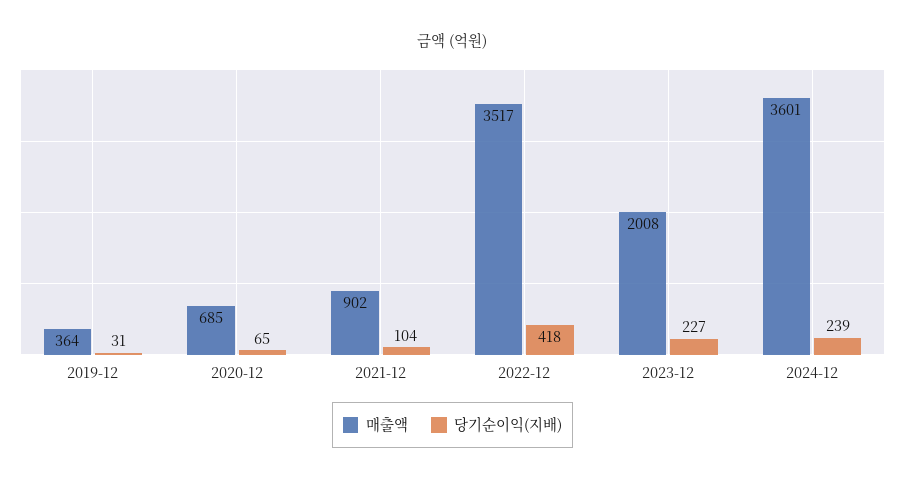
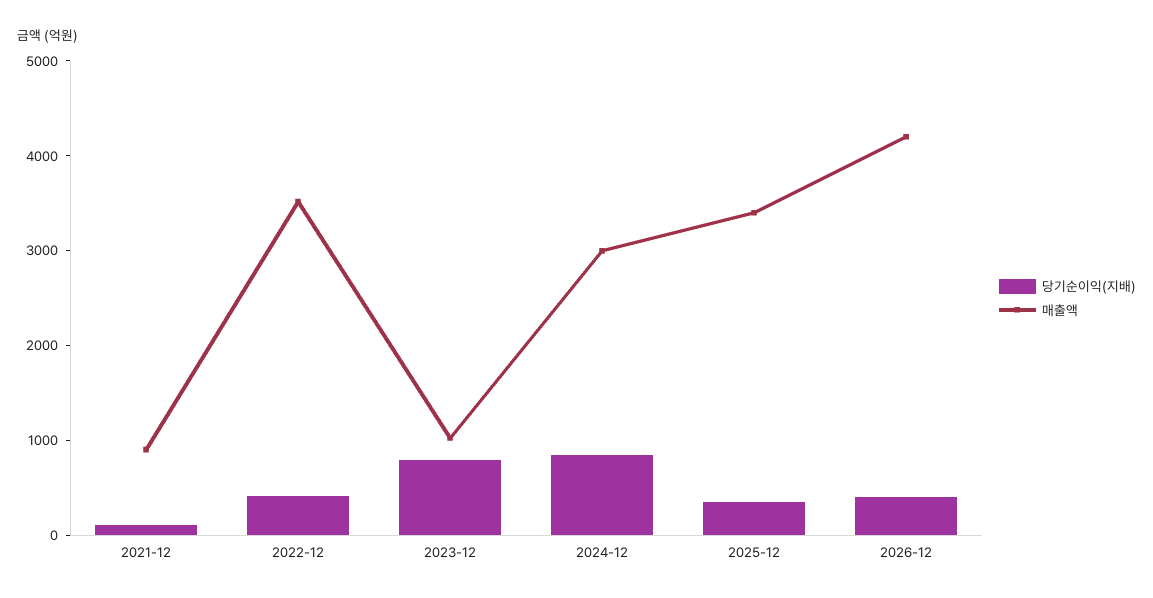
매출액, 2019-12: 364 -> none
당기순이익(지배), 2019-12: 31 -> none
매출액, 2020-12: 685 -> none
당기순이익(지배), 2020-12: 65 -> none
매출액, 2023-12: 2008 -> 1000
당기순이익(지배), 2023-12: 227 -> 800
매출액, 2024-12: 3601 -> 3000
당기순이익(지배), 2024-12: 239 -> 800
당기순이익(지배), 2025-12: none -> 400
매출액, 2025-12: none -> 3400
당기순이익(지배), 2026-12: none -> 400
매출액, 2026-12: none -> 4200

